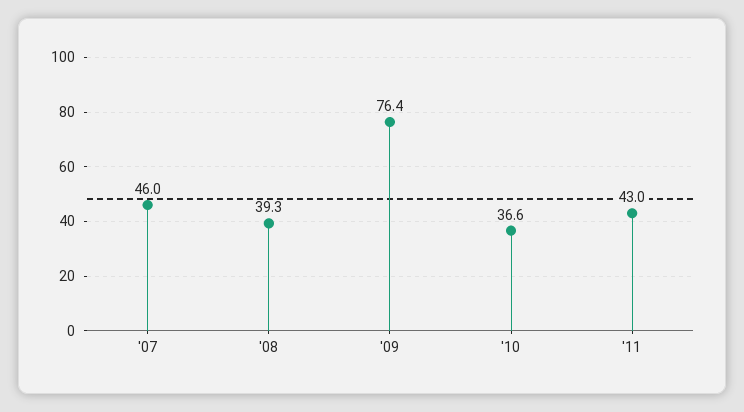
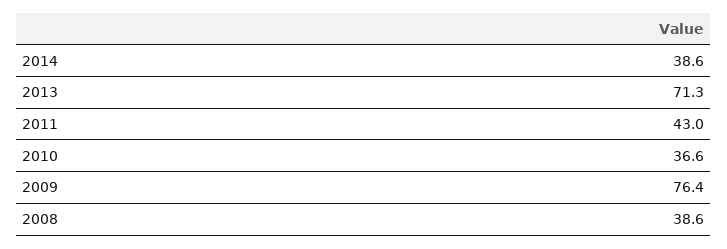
'07: 46 -> none
'08: 39.3 -> 38.6
2014: none -> 38.6
2013: none -> 71.3

